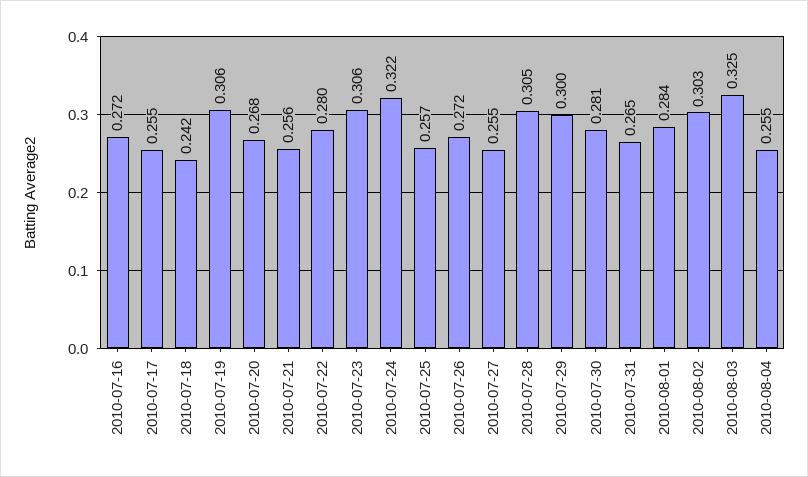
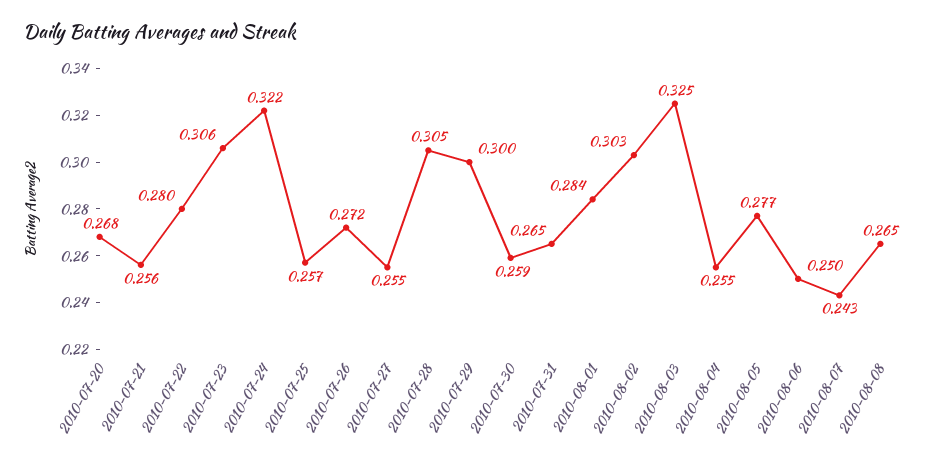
2010-07-16: 0.272 -> none
2010-07-17: 0.255 -> none
2010-07-18: 0.242 -> none
2010-07-19: 0.306 -> none
2010-07-30: 0.281 -> 0.259
2010-08-05: none -> 0.277
2010-08-06: none -> 0.25
2010-08-07: none -> 0.243
2010-08-08: none -> 0.265

